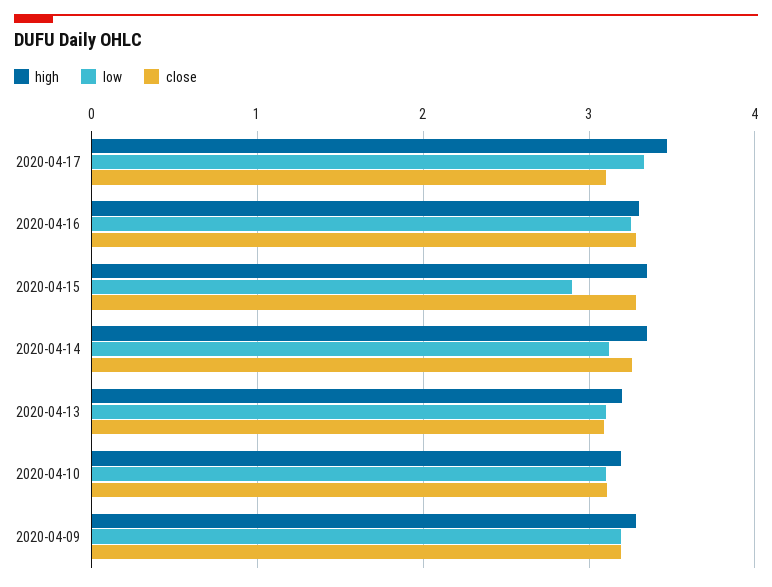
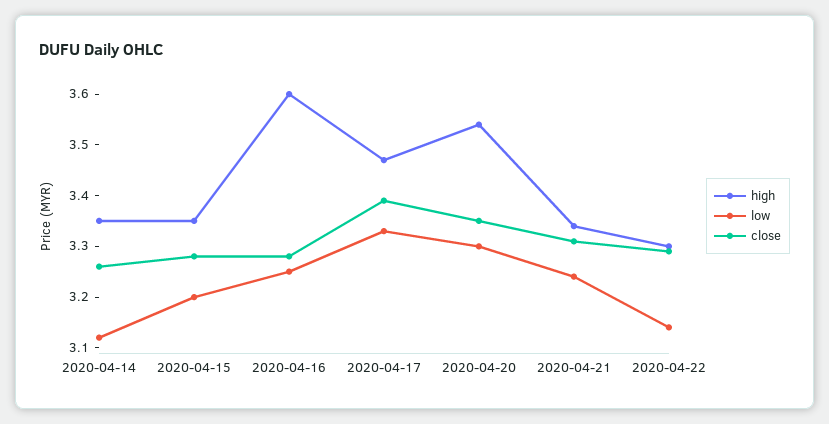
close, 2020-04-17: 3.1 -> 3.4
high, 2020-04-16: 3.3 -> 3.6
low, 2020-04-15: 2.9 -> 3.2
high, 2020-04-13: 3.2 -> none
low, 2020-04-13: 3.1 -> none
close, 2020-04-13: 3.1 -> none
high, 2020-04-10: 3.2 -> none
low, 2020-04-10: 3.1 -> none
close, 2020-04-10: 3.1 -> none
high, 2020-04-09: 3.3 -> none
low, 2020-04-09: 3.2 -> none
close, 2020-04-09: 3.2 -> none
high, 2020-04-20: none -> 3.55
low, 2020-04-20: none -> 3.3
close, 2020-04-20: none -> 3.35
high, 2020-04-21: none -> 3.35
low, 2020-04-21: none -> 3.25
close, 2020-04-21: none -> 3.3
high, 2020-04-22: none -> 3.3
low, 2020-04-22: none -> 3.15
close, 2020-04-22: none -> 3.3

